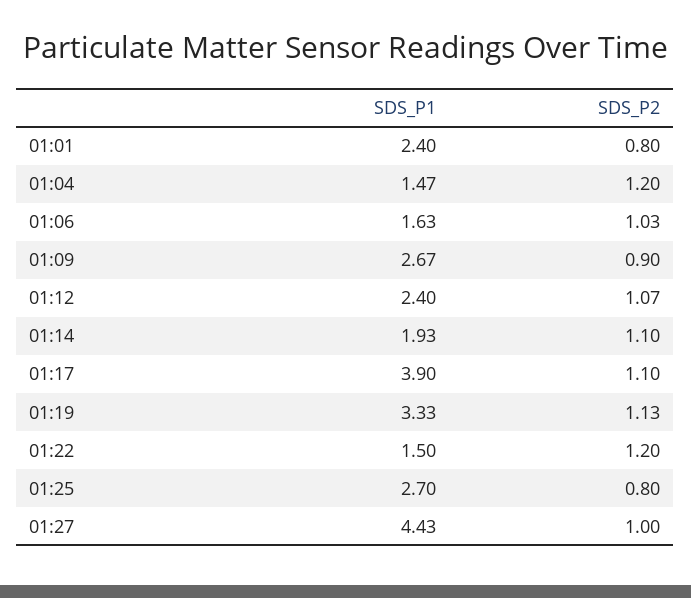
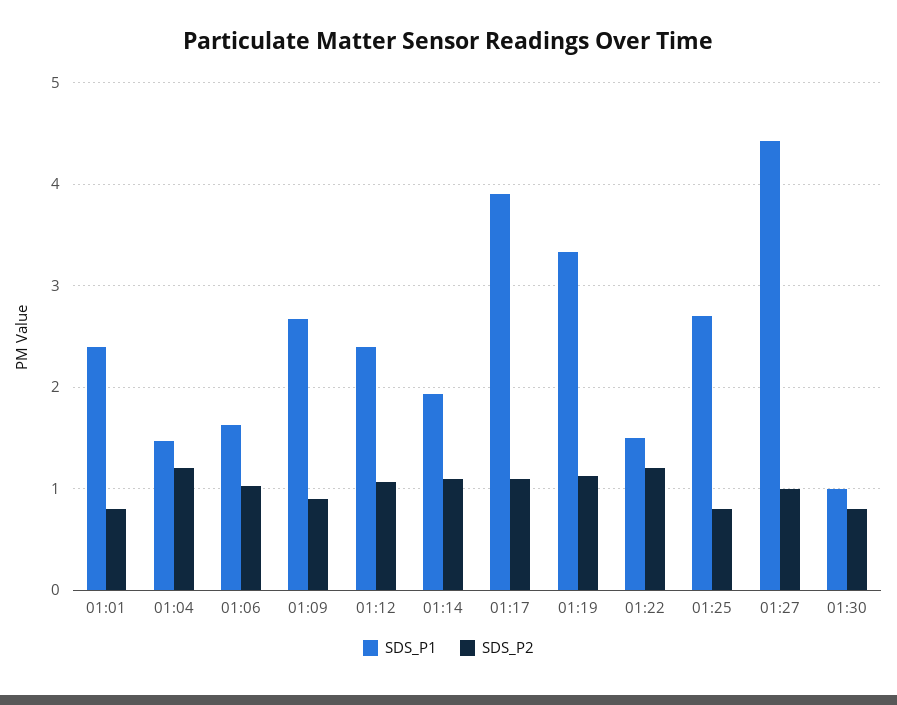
SDS_P1, 01:30: none -> 1
SDS_P2, 01:30: none -> 0.8

